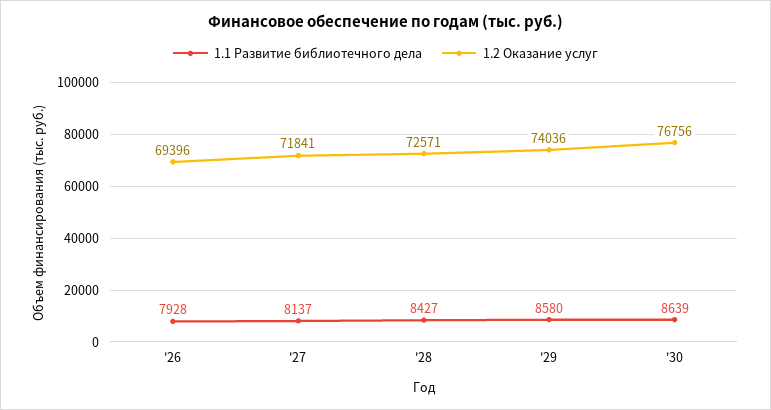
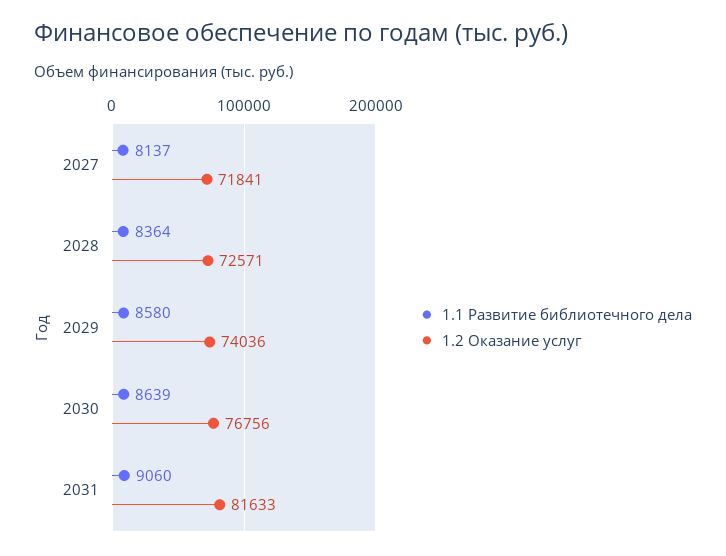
1.1 Развитие библиотечного дела, '26: 7928 -> none
1.2 Оказание услуг, '26: 69396 -> none
1.1 Развитие библиотечного дела, '28: 8427 -> 8364
1.1 Развитие библиотечного дела, 2031: none -> 9060
1.2 Оказание услуг, 2031: none -> 81633

